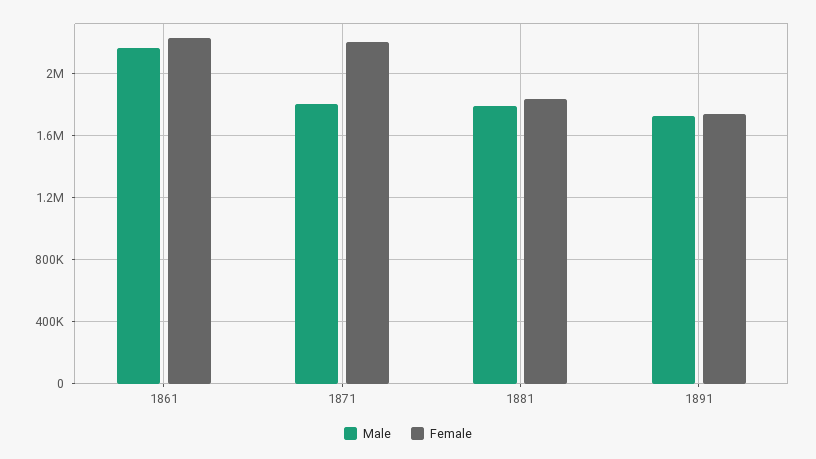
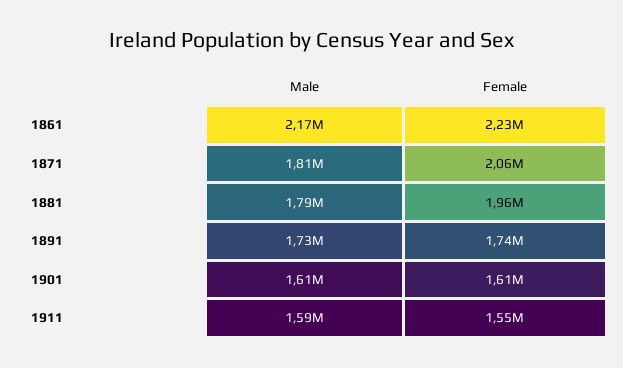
Female, 1871: 2200000 -> 2060000
Female, 1881: 1850000 -> 1960000
Male, 1901: none -> 1610000
Female, 1901: none -> 1610000
Male, 1911: none -> 1590000
Female, 1911: none -> 1550000

